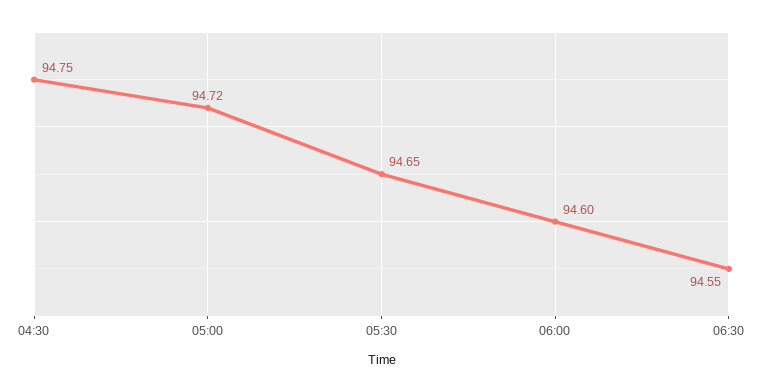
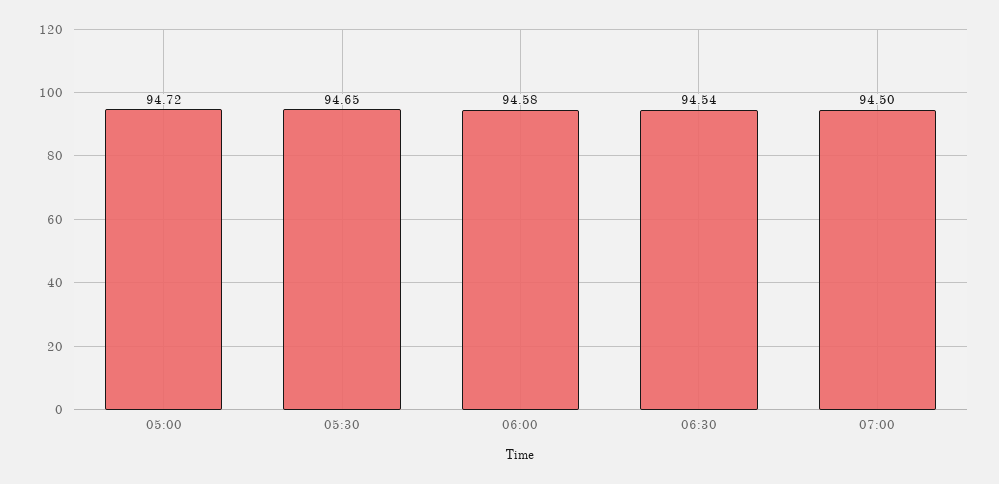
04:30: 94.75 -> none
06:00: 94.6 -> 94.58
06:30: 94.55 -> 94.54
07:00: none -> 94.5

